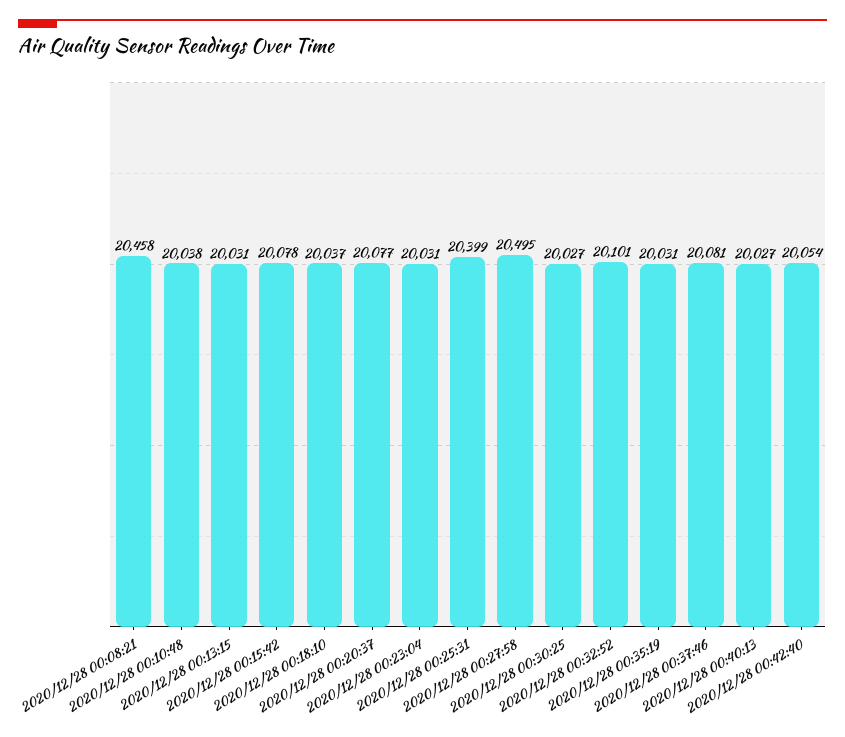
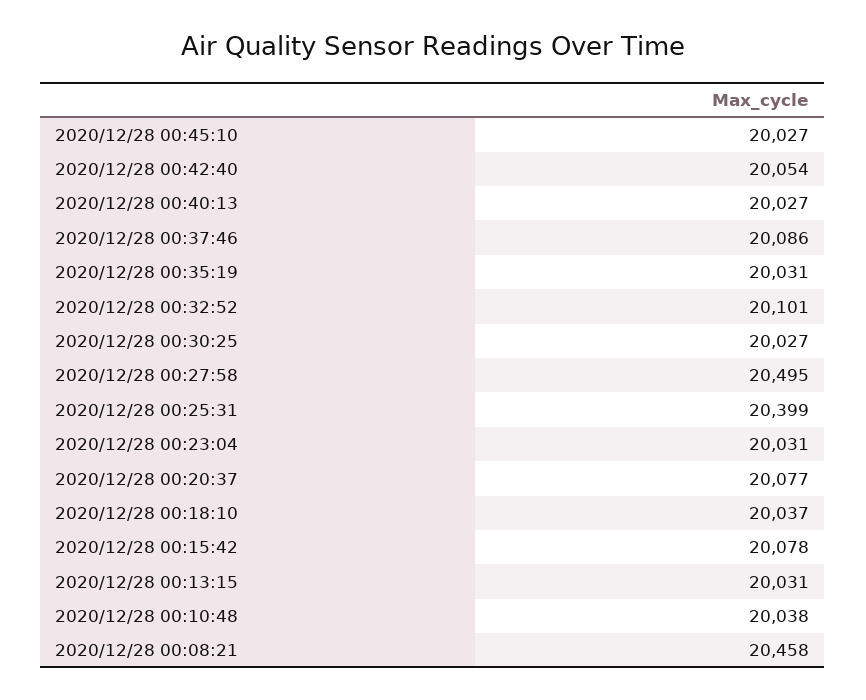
2020/12/28 00:37:46: 20081 -> 20086
2020/12/28 00:45:10: none -> 20027

